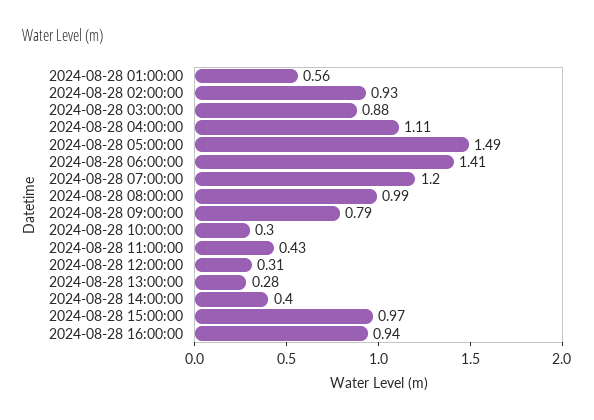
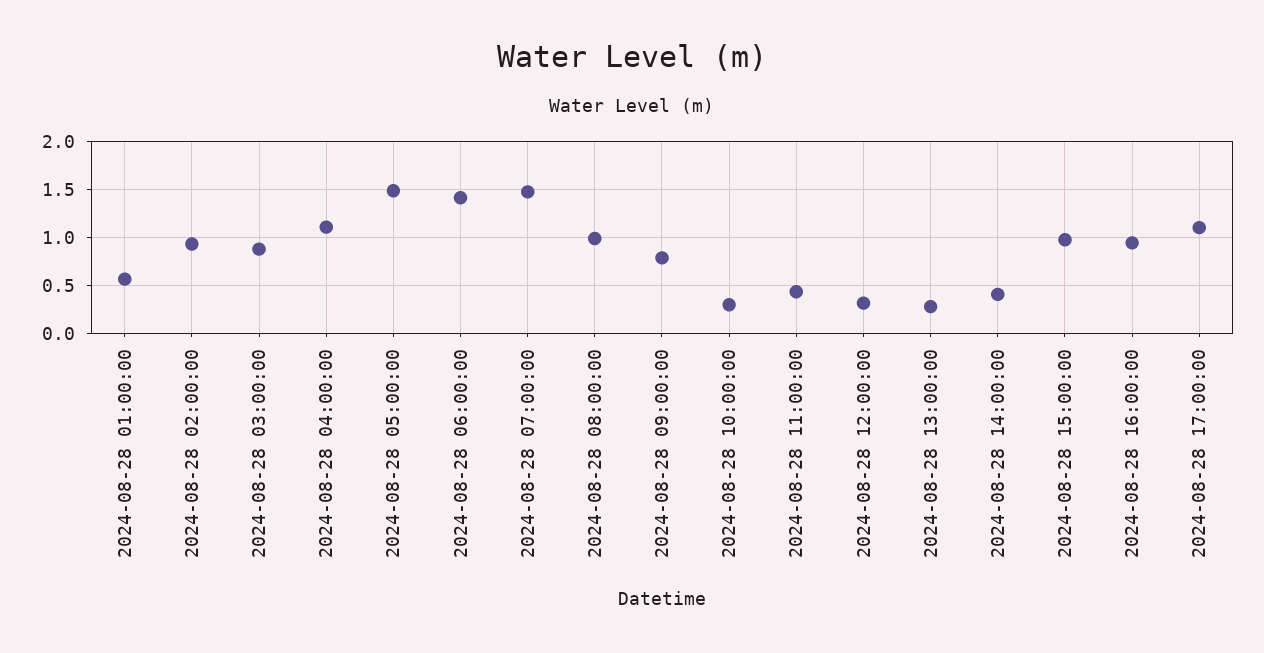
2024-08-28 07:00:00: 1.2 -> 1.5
2024-08-28 17:00:00: none -> 1.1

